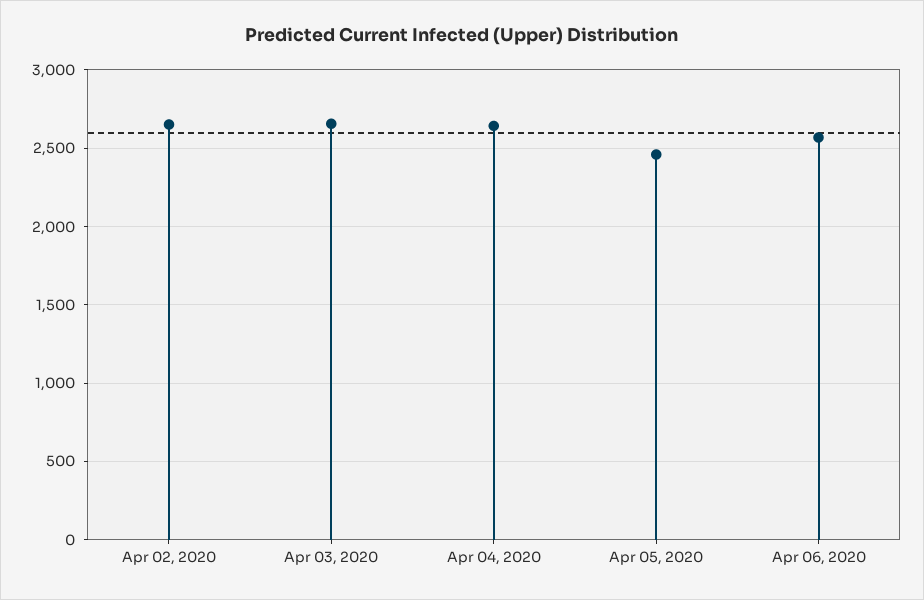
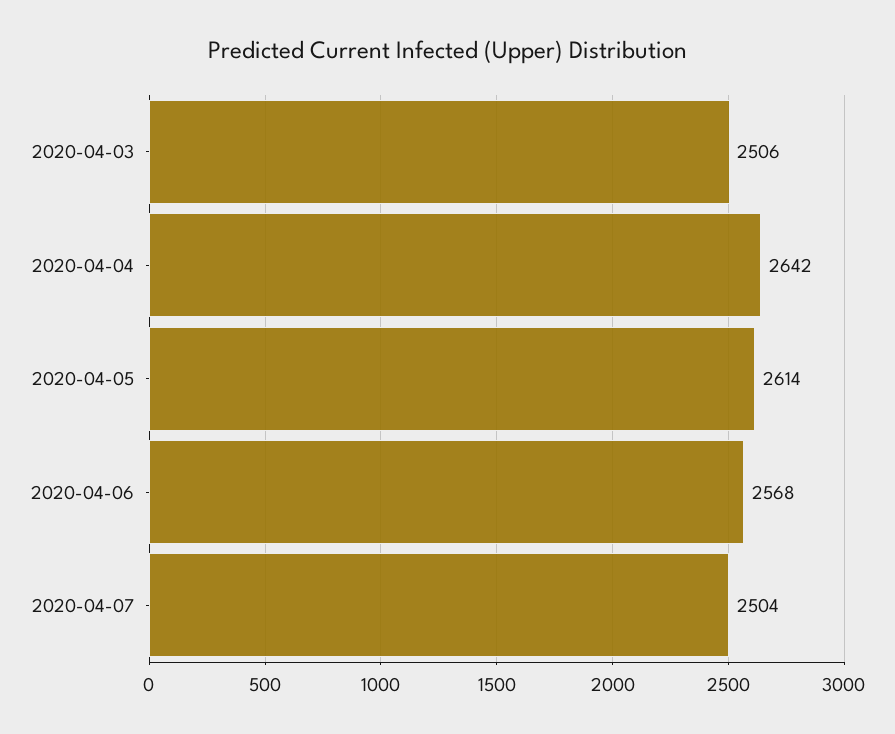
Apr 02, 2020: 2650 -> none
Apr 03, 2020: 2650 -> 2506
Apr 05, 2020: 2450 -> 2614
2020-04-07: none -> 2504

